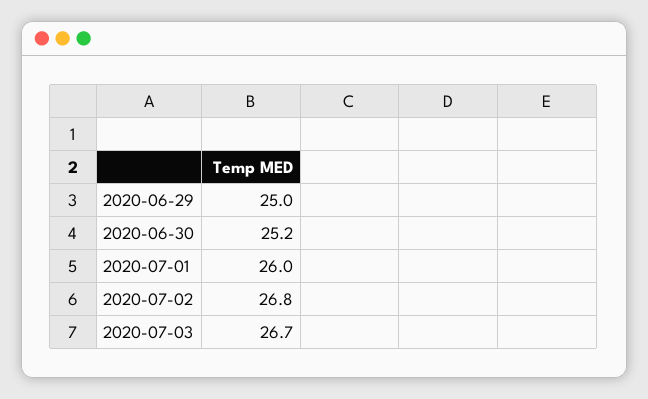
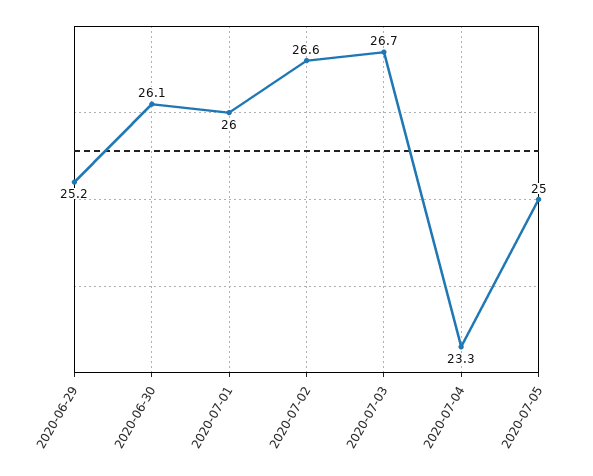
2020-06-29: 25 -> 25.2
2020-06-30: 25.2 -> 26.1
2020-07-02: 26.8 -> 26.6
2020-07-04: none -> 23.3
2020-07-05: none -> 25

